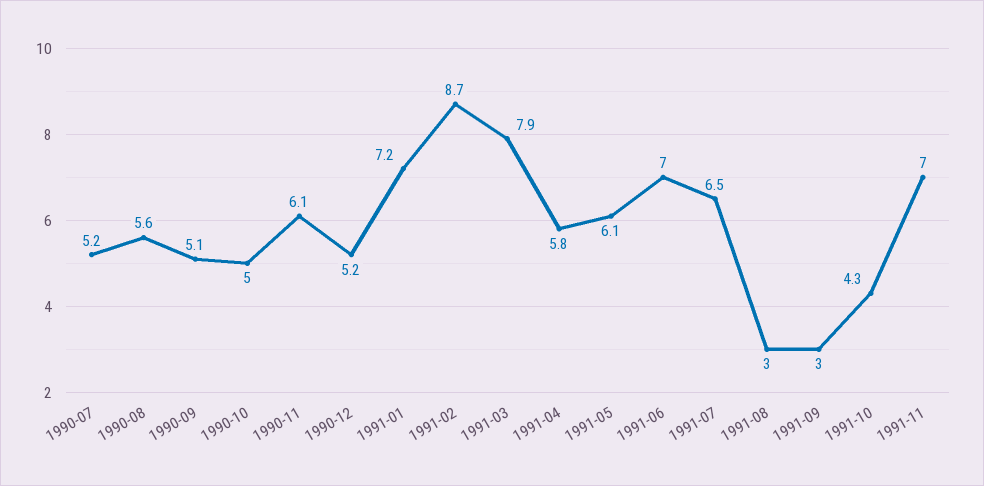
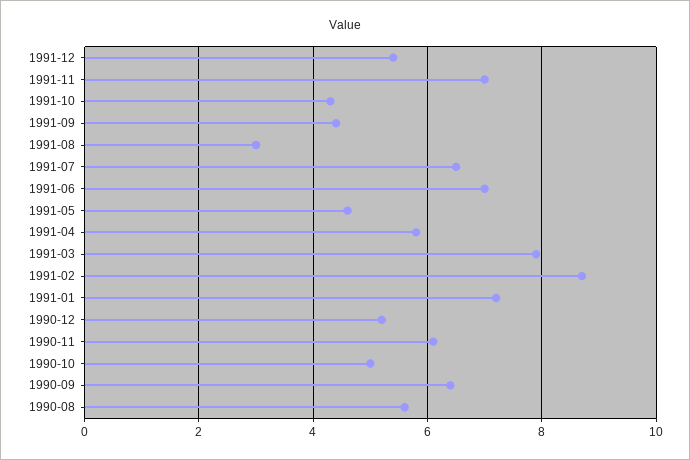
1990-07: 5.2 -> none
1990-09: 5.1 -> 6.5
1991-05: 6.1 -> 4.5
1991-09: 3 -> 4.5
1991-12: none -> 5.5

